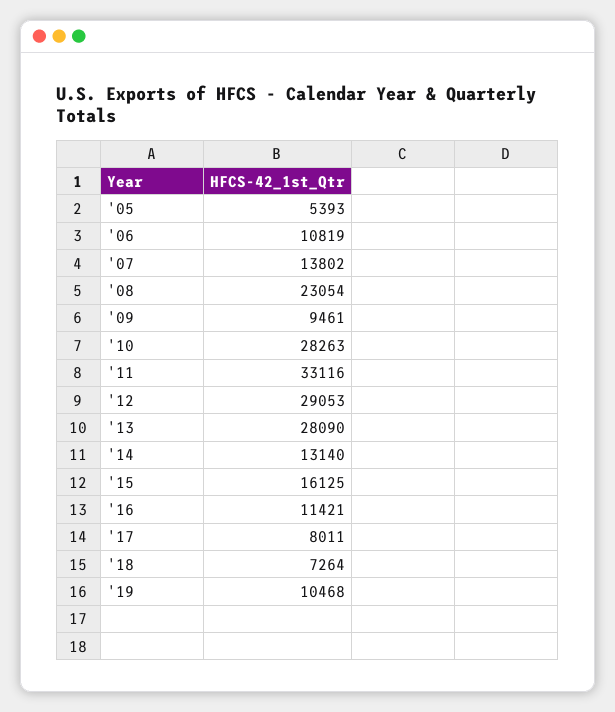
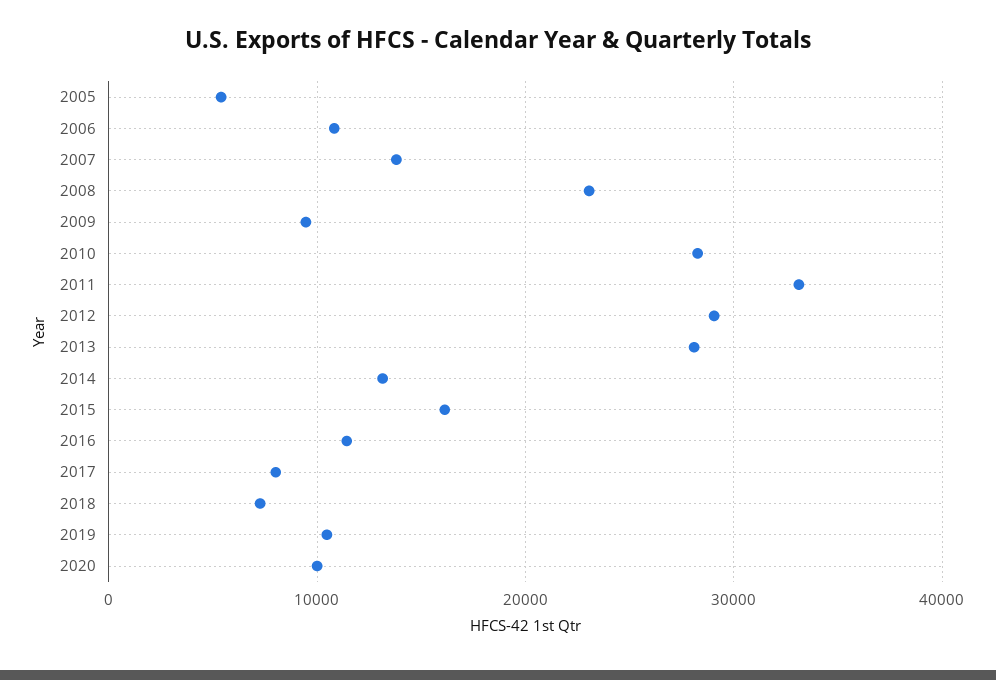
2020: none -> 10000

